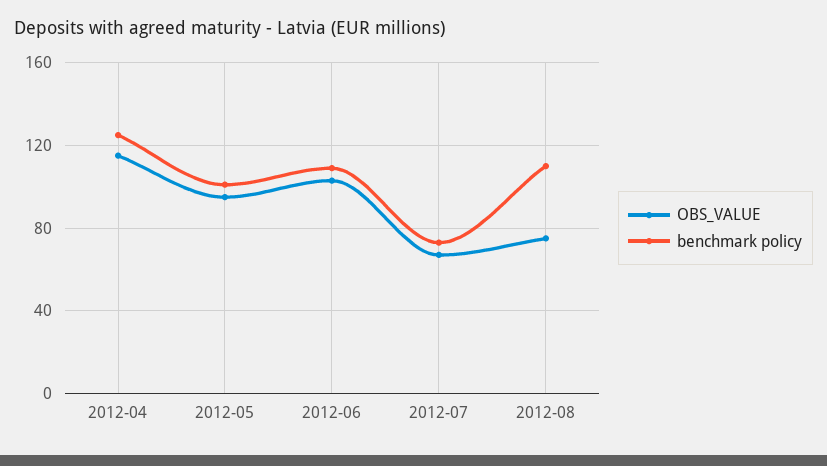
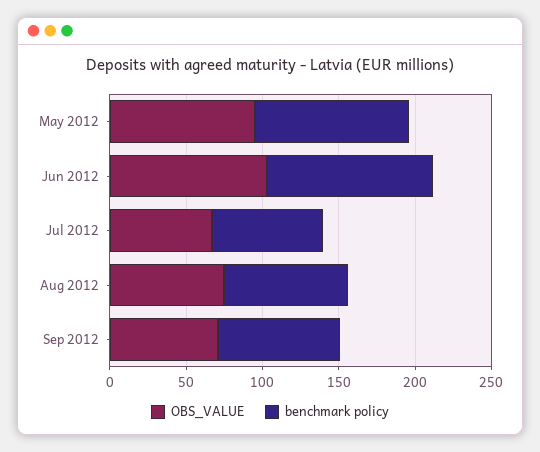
OBS_VALUE, 2012-04: 115 -> none
benchmark policy, 2012-04: 125 -> none
benchmark policy, 2012-08: 110 -> 80
OBS_VALUE, Sep 2012: none -> 70
benchmark policy, Sep 2012: none -> 80

